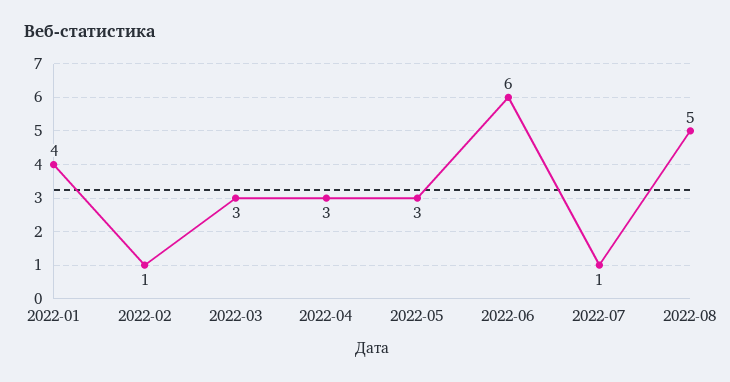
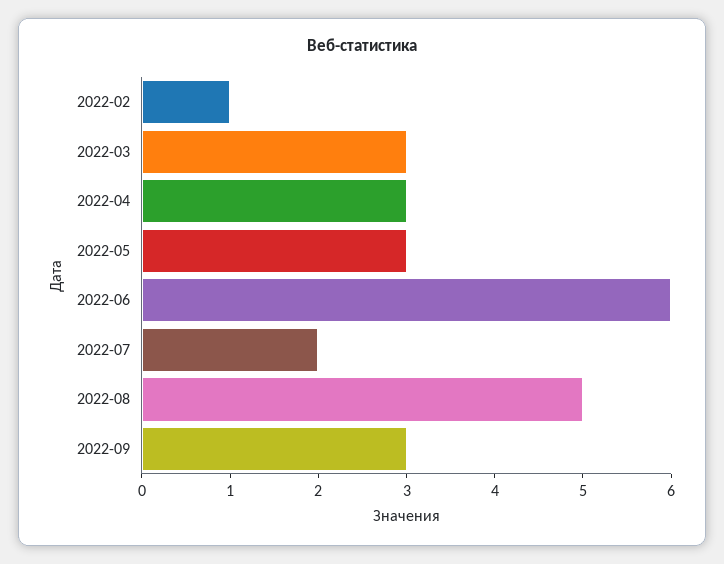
2022-01: 4 -> none
2022-07: 1 -> 2
2022-09: none -> 3

